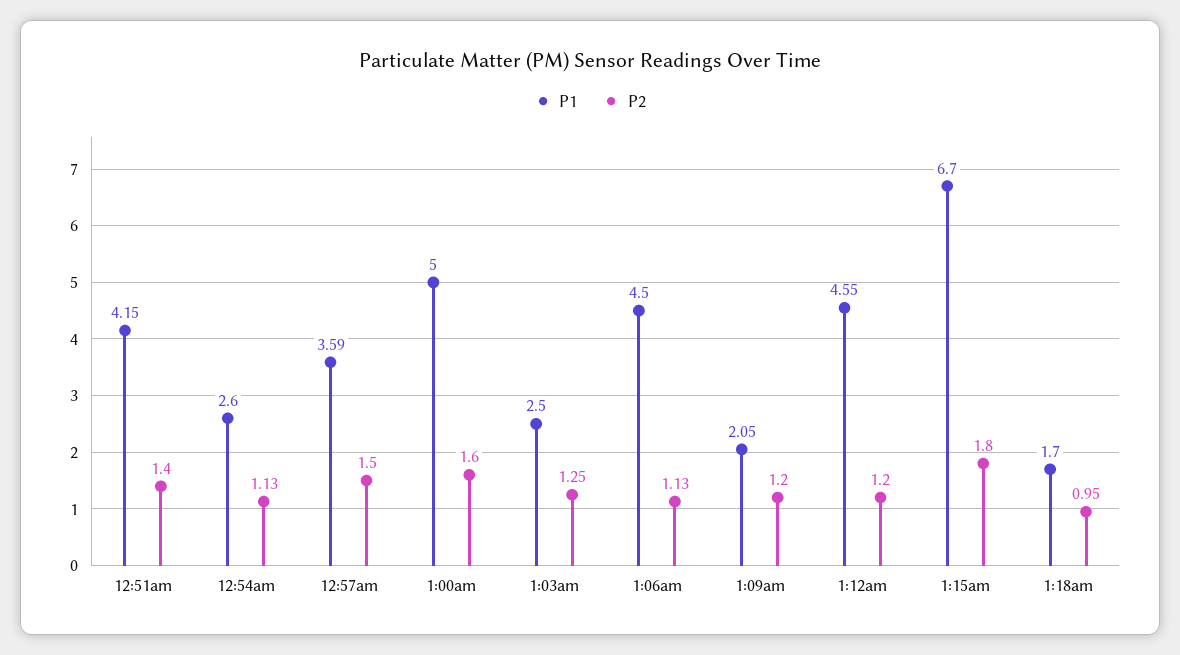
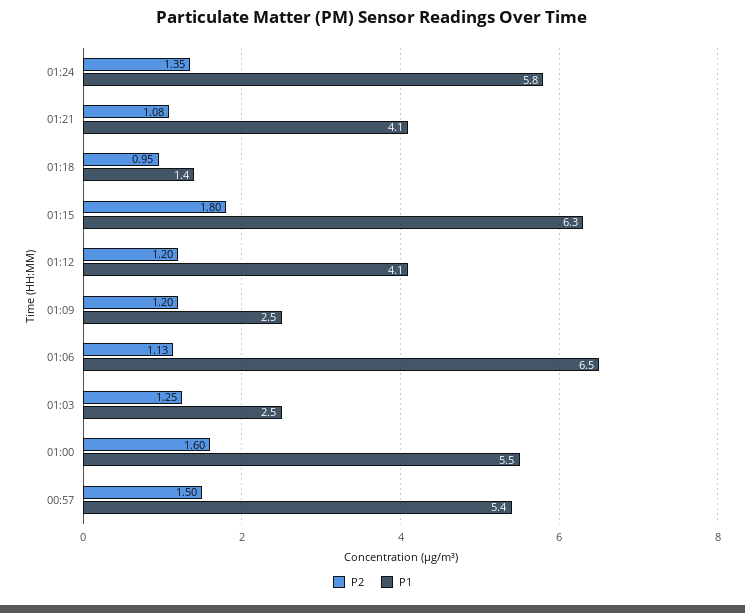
P1, 12:51am: 4.15 -> none
P2, 12:51am: 1.4 -> none
P1, 12:54am: 2.6 -> none
P2, 12:54am: 1.13 -> none
P1, 12:57am: 3.59 -> 5.4
P1, 1:00am: 5 -> 5.5
P1, 1:06am: 4.5 -> 6.5
P1, 1:09am: 2.05 -> 2.5
P1, 1:12am: 4.55 -> 4.1
P1, 1:15am: 6.7 -> 6.3
P1, 1:18am: 1.7 -> 1.4
P2, 01:24: none -> 1.35
P1, 01:24: none -> 5.8
P2, 01:21: none -> 1.08
P1, 01:21: none -> 4.1

